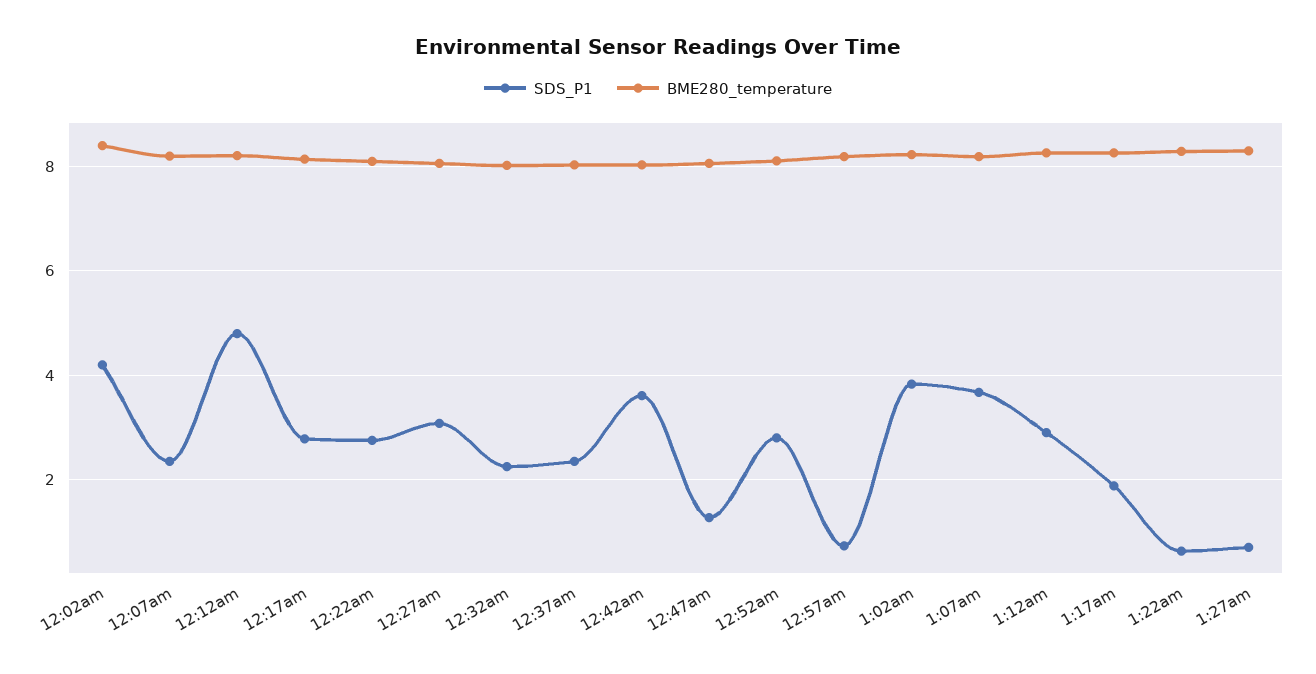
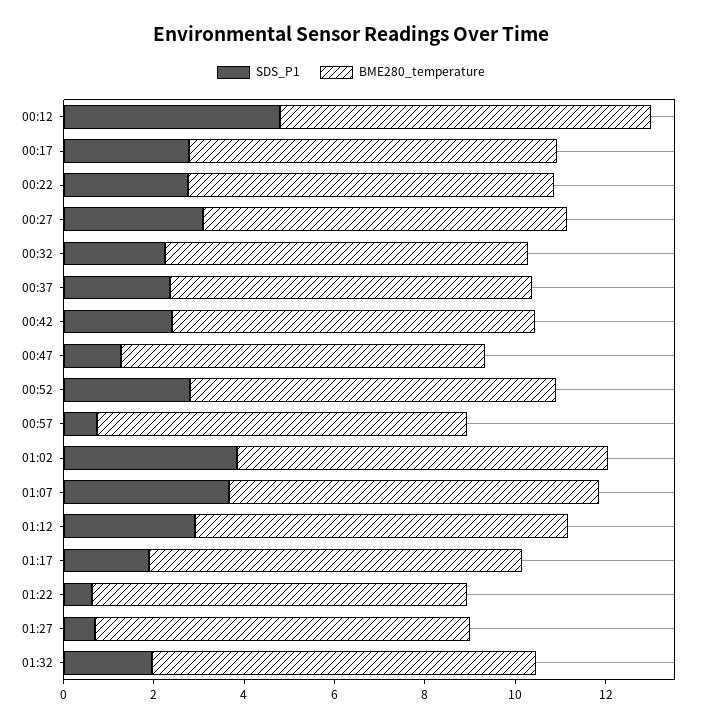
SDS_P1, 12:02am: 4.2 -> none
BME280_temperature, 12:02am: 8.4 -> none
SDS_P1, 12:07am: 2.4 -> none
BME280_temperature, 12:07am: 8.2 -> none
SDS_P1, 12:42am: 3.6 -> 2.5
SDS_P1, 01:32: none -> 2
BME280_temperature, 01:32: none -> 8.5

